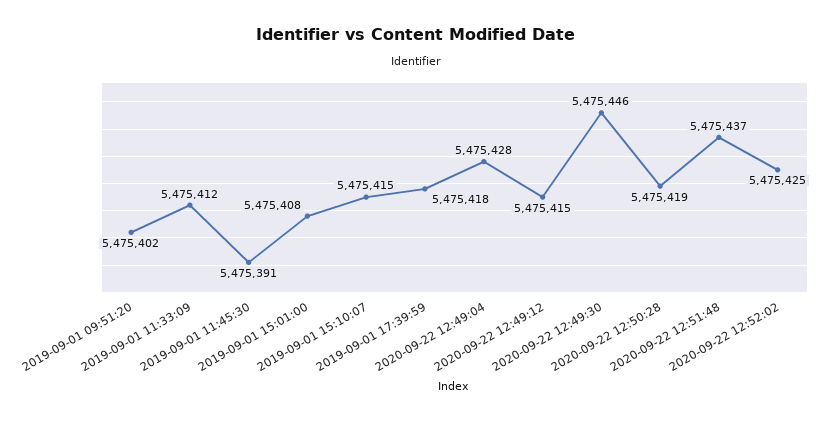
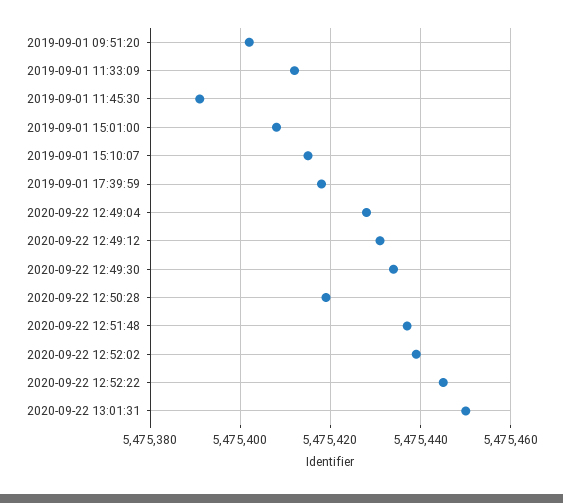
2020-09-22 12:49:12: 5475415 -> 5475430
2020-09-22 12:49:30: 5475446 -> 5475435
2020-09-22 12:52:02: 5475425 -> 5475440
2020-09-22 12:52:22: none -> 5475445
2020-09-22 13:01:31: none -> 5475450

